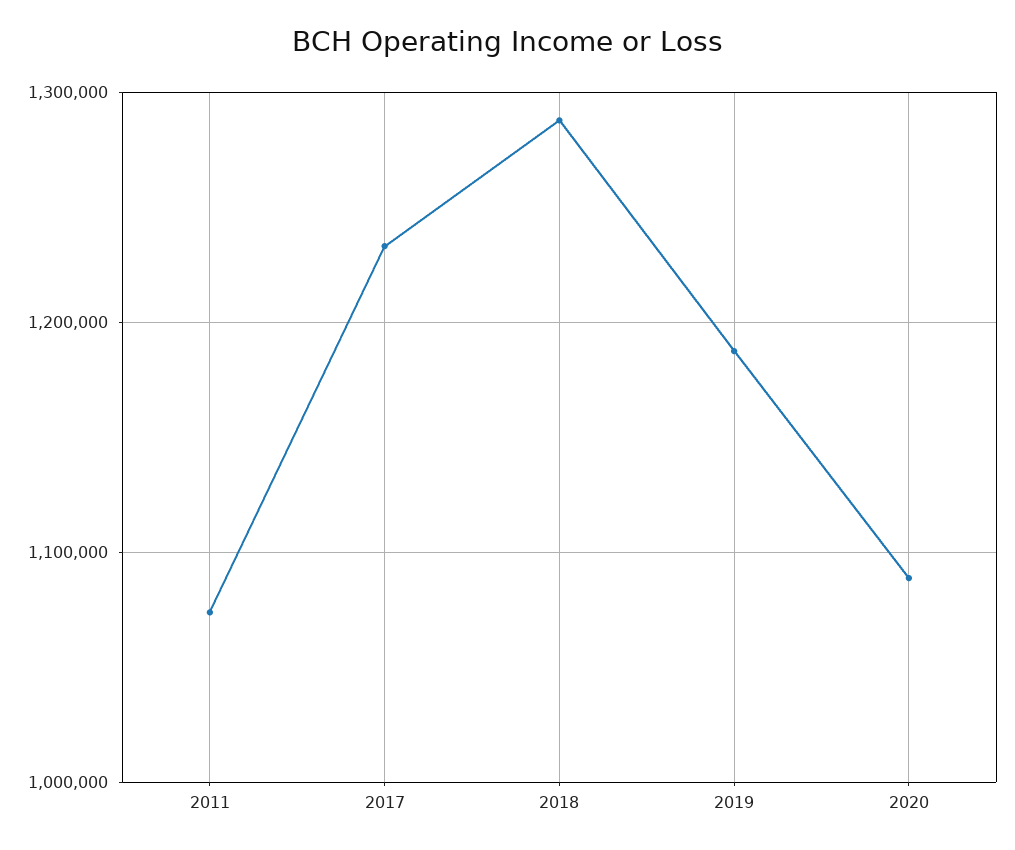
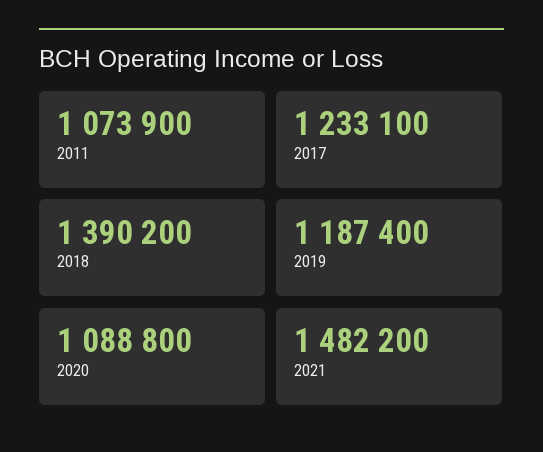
2018: 1290000 -> 1390200
2021: none -> 1482200

